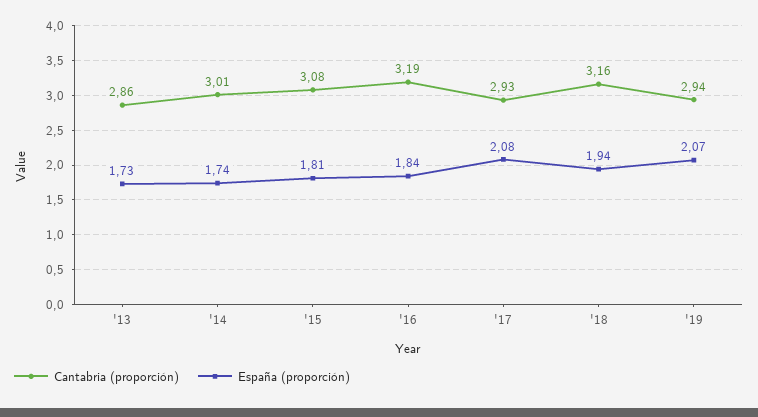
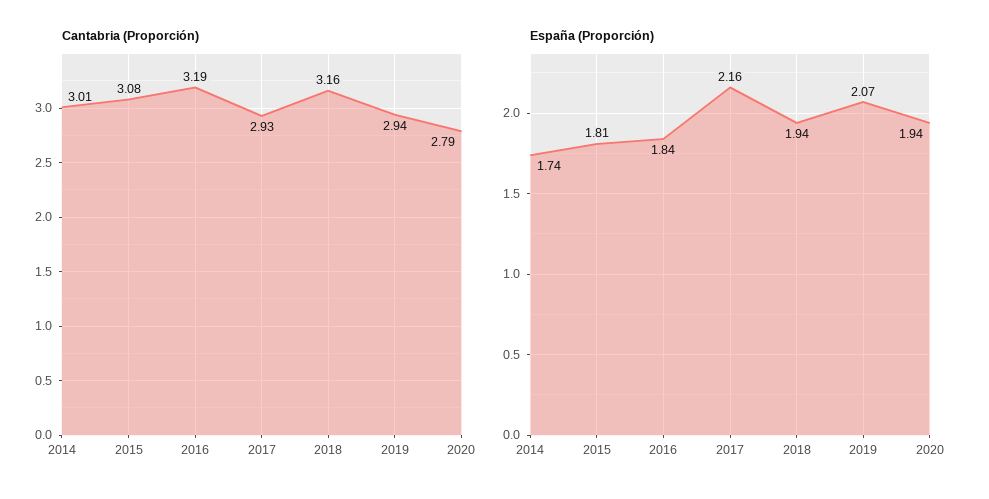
Cantabria (proporción), '13: 2.86 -> none
España (proporción), '13: 1.73 -> none
España (proporción), '17: 2.08 -> 2.16
Cantabria (proporción), 2020: none -> 2.79
España (proporción), 2020: none -> 1.94

